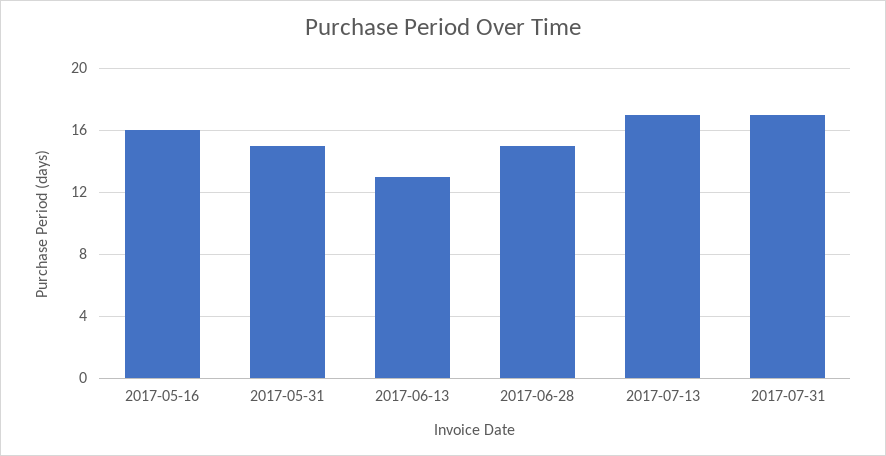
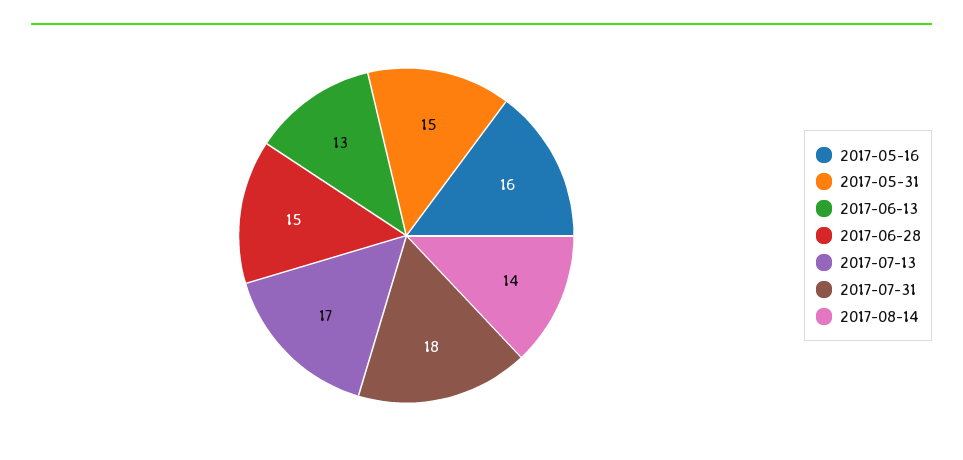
2017-07-31: 17 -> 18
2017-08-14: none -> 14

